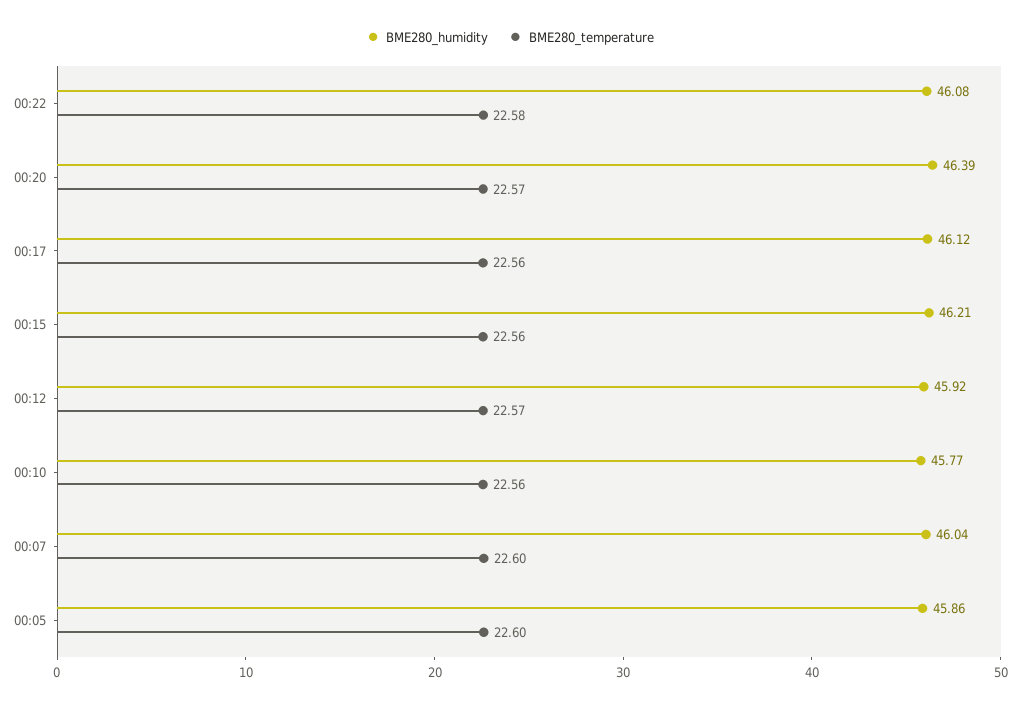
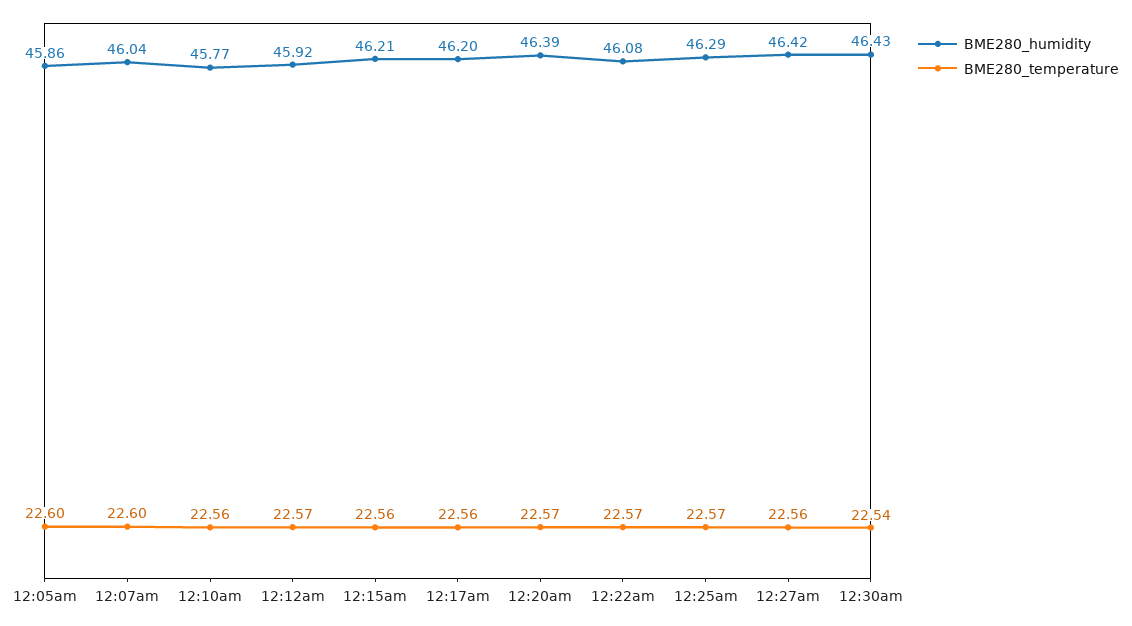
BME280_temperature, 00:22: 22.58 -> 22.57
BME280_humidity, 00:17: 46.12 -> 46.2
BME280_humidity, 12:25am: none -> 46.29
BME280_temperature, 12:25am: none -> 22.57
BME280_humidity, 12:27am: none -> 46.42
BME280_temperature, 12:27am: none -> 22.56
BME280_humidity, 12:30am: none -> 46.43
BME280_temperature, 12:30am: none -> 22.54

